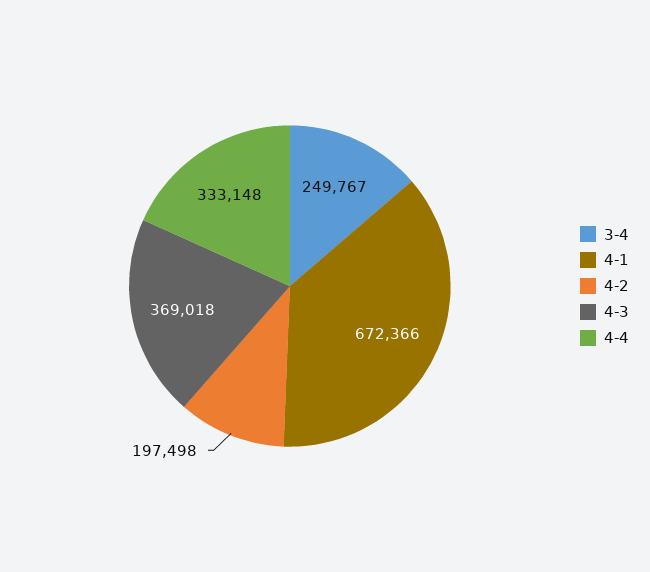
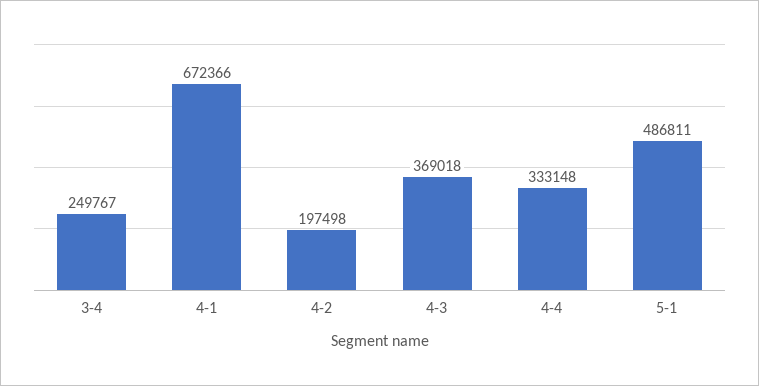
5-1: none -> 486811

